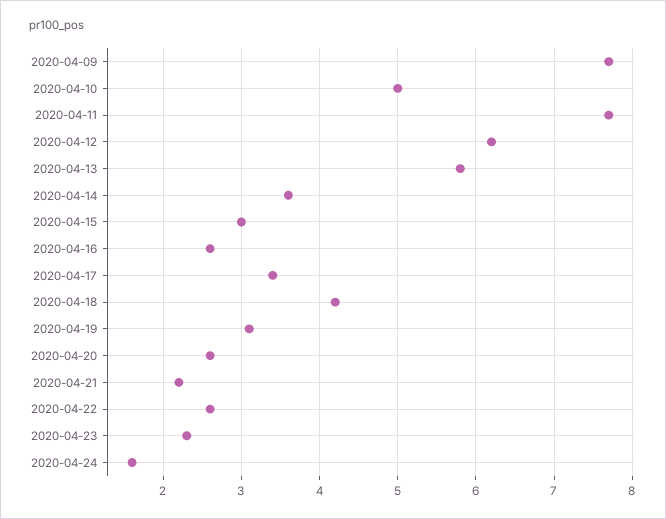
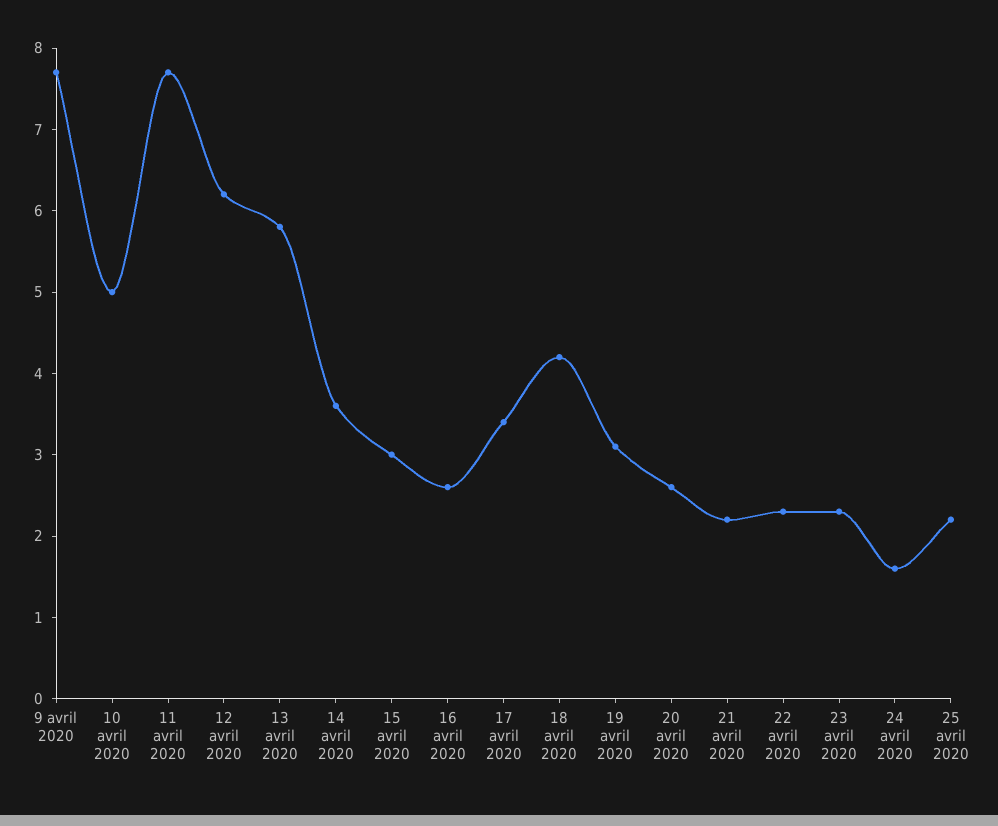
2020-04-22: 2.6 -> 2.3
25 avril 2020: none -> 2.2

